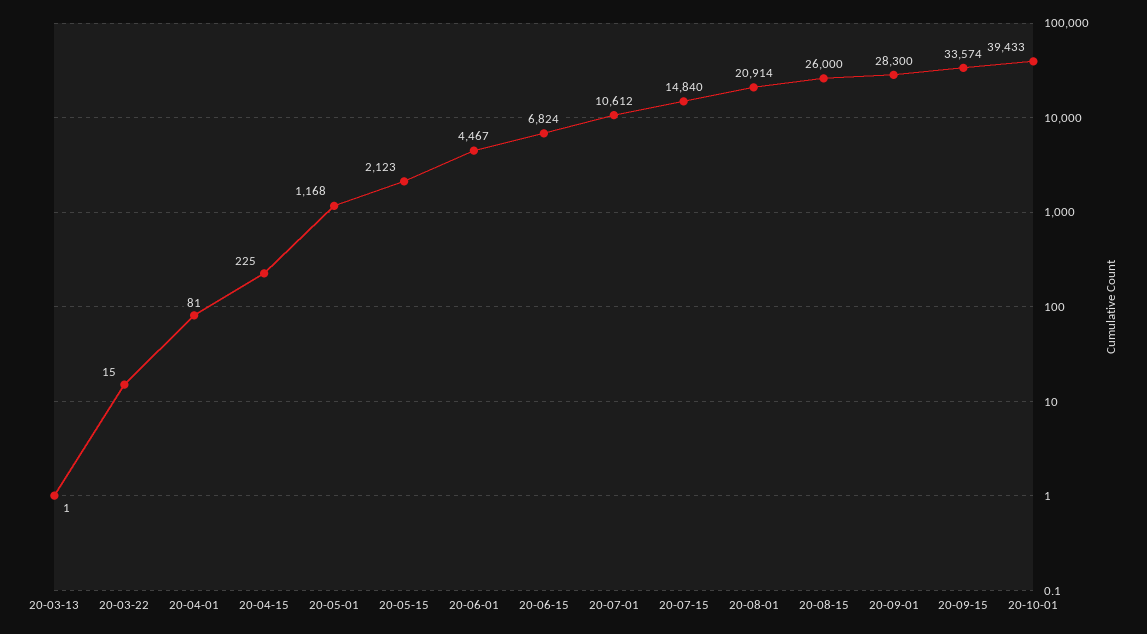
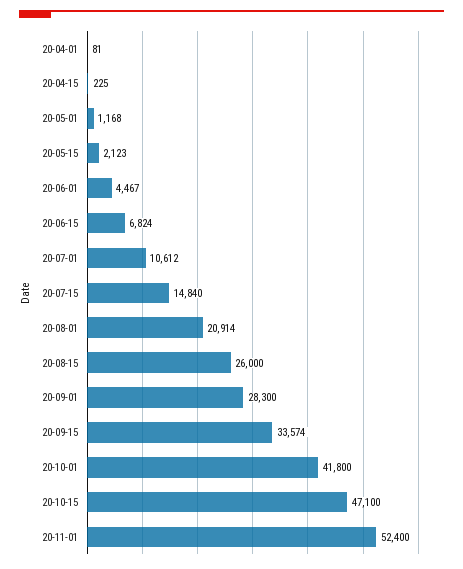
20-03-13: 1 -> none
20-03-22: 15 -> none
20-10-01: 39433 -> 41800
20-10-15: none -> 47100
20-11-01: none -> 52400

